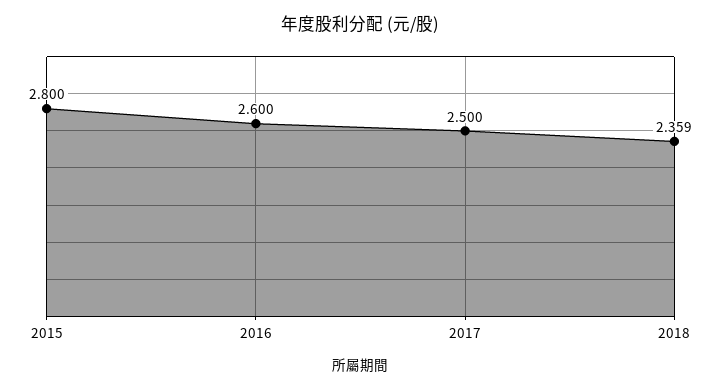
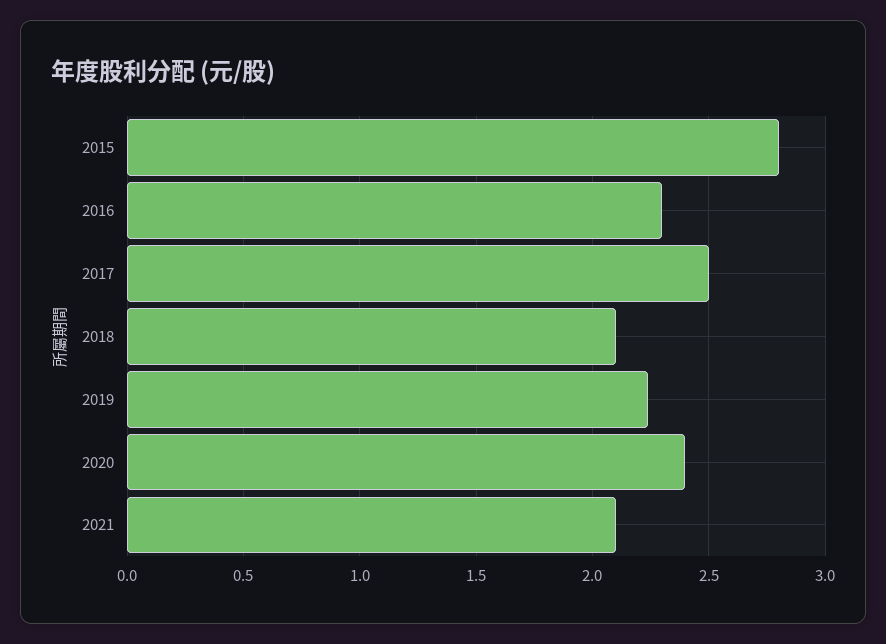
2016: 2.6 -> 2.3
2018: 2.359 -> 2.1
2019: none -> 2.25
2020: none -> 2.4
2021: none -> 2.1

